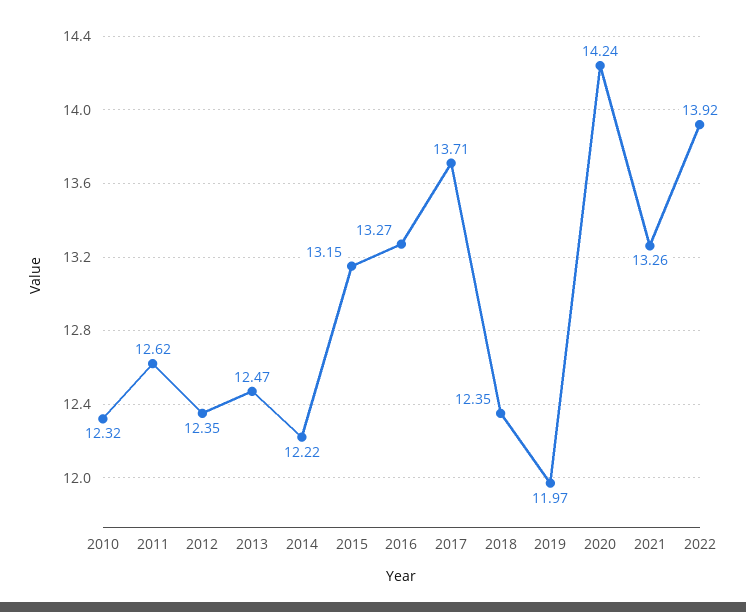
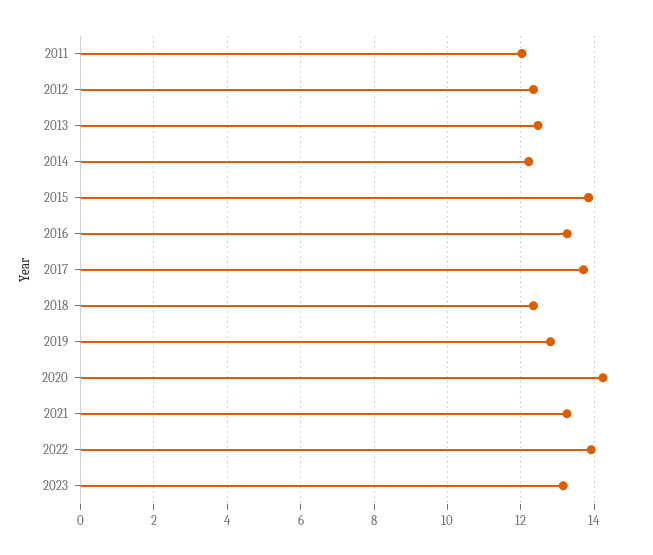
2010: 12.32 -> none
2011: 12.62 -> 12
2015: 13.15 -> 13.8
2019: 11.97 -> 12.8
2023: none -> 13.2

